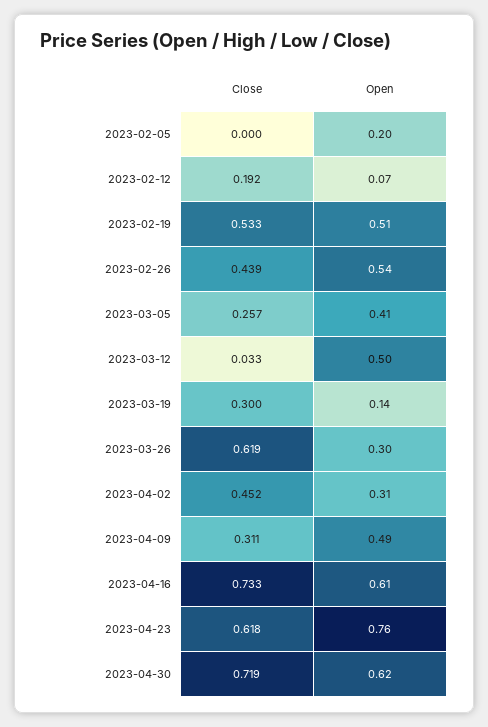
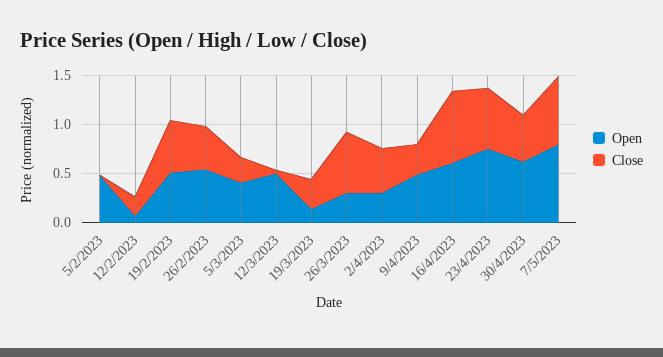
Open, 2023-02-05: 0.2 -> 0.5
Close, 2023-04-30: 0.719 -> 0.5
Open, 7/5/2023: none -> 0.8
Close, 7/5/2023: none -> 0.7

